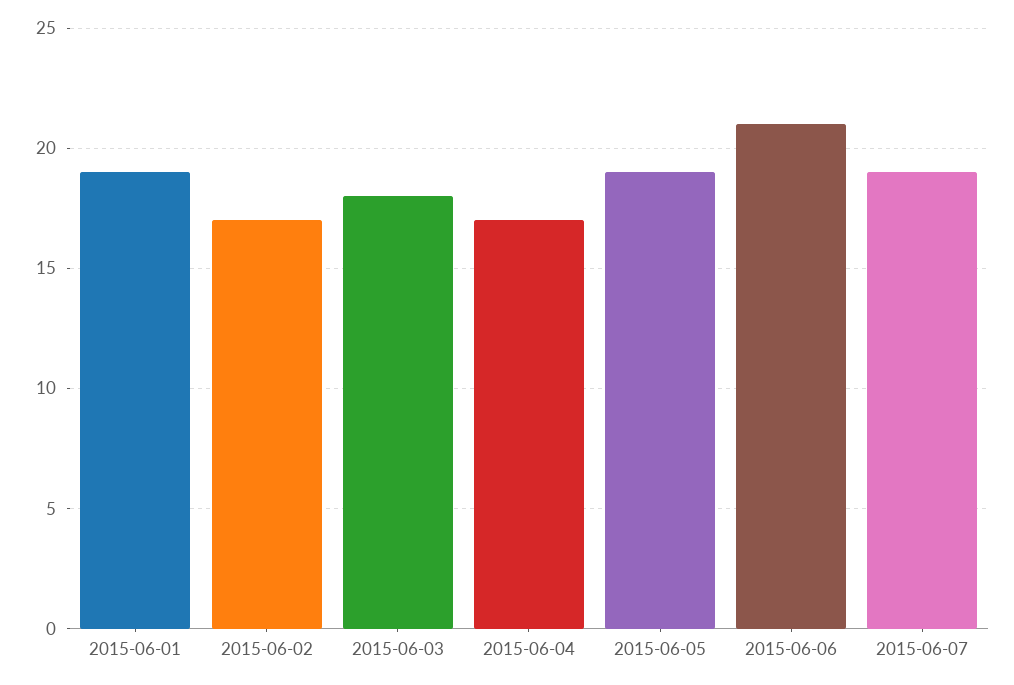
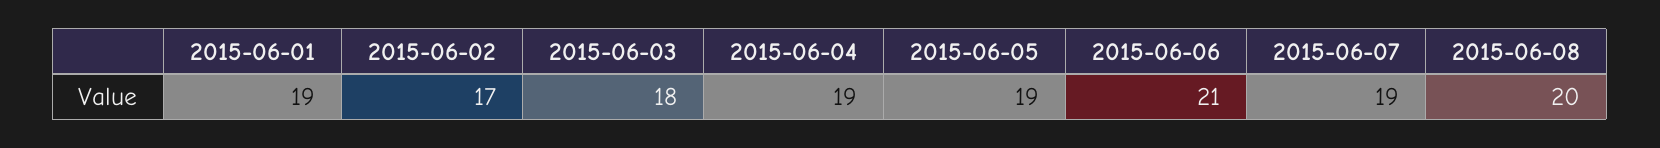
2015-06-04: 17 -> 19
2015-06-08: none -> 20

